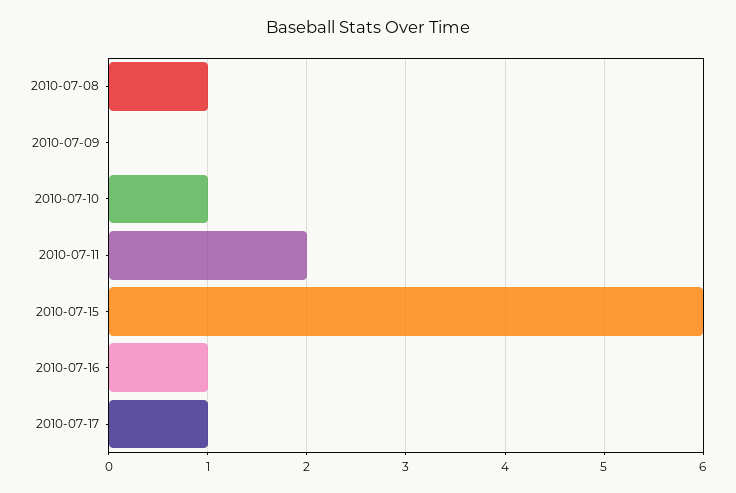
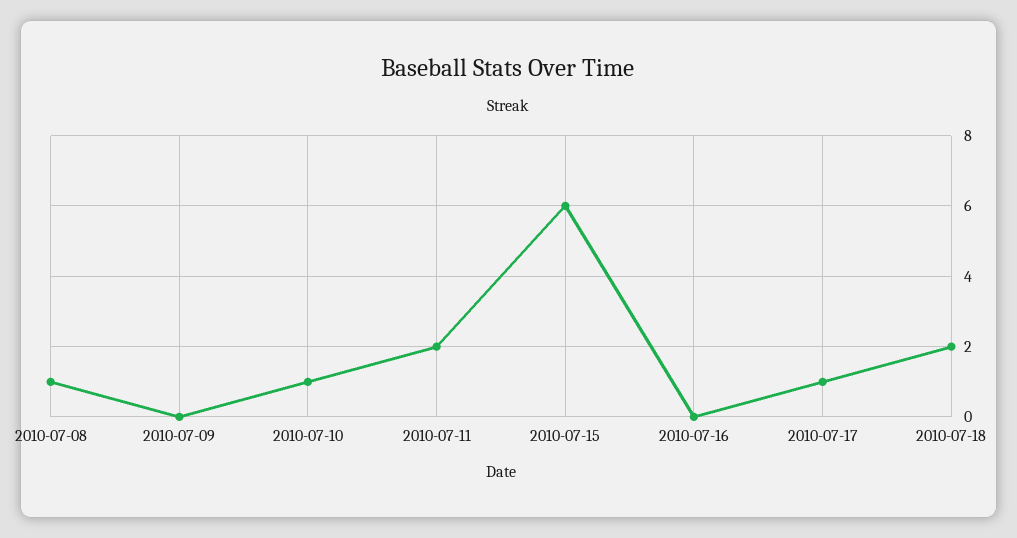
2010-07-16: 1 -> 0
2010-07-18: none -> 2

